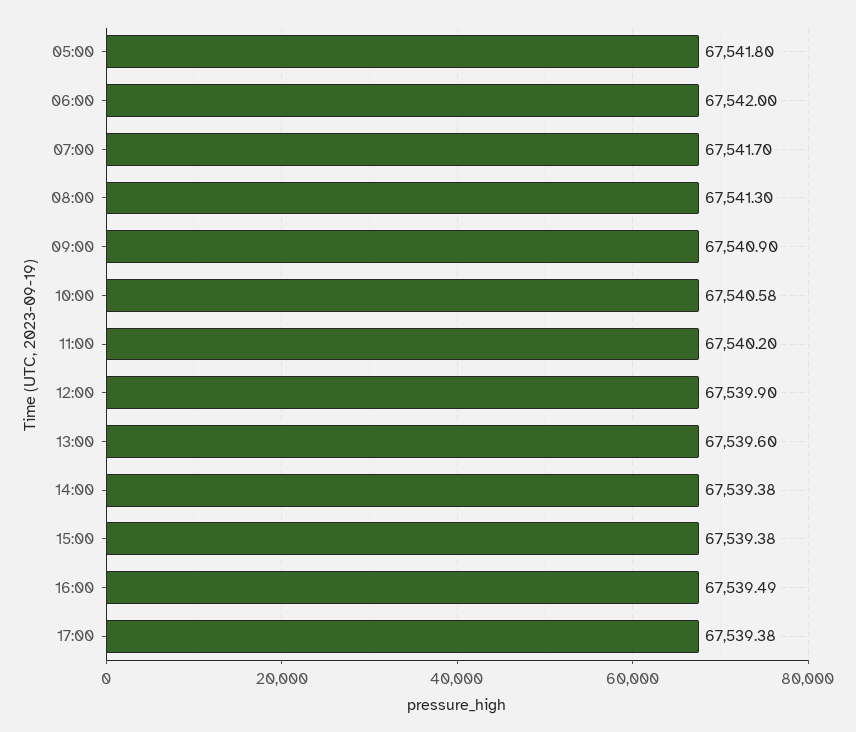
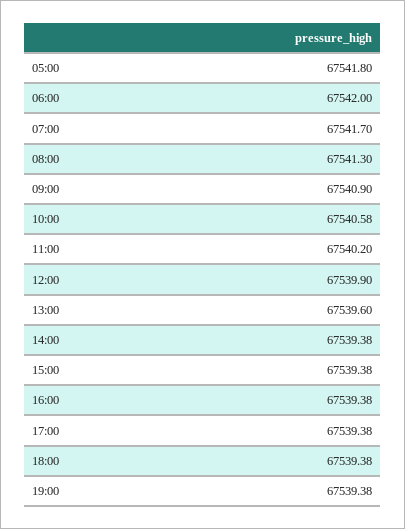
16:00: 67539.49 -> 67539.38
18:00: none -> 67539.38
19:00: none -> 67539.38

